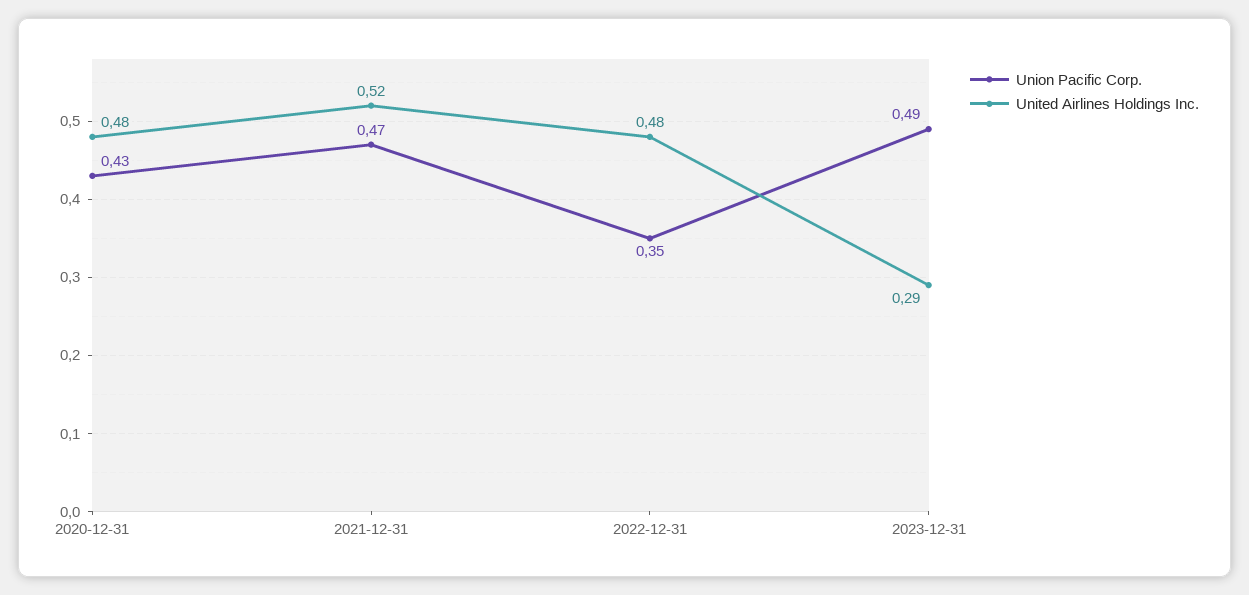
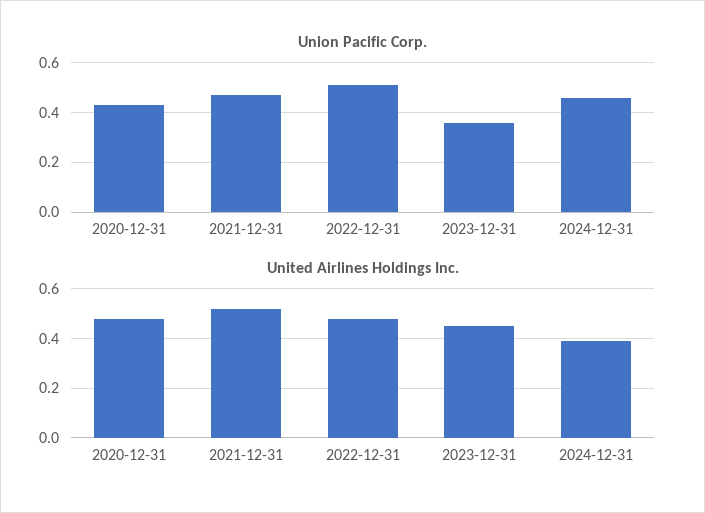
Union Pacific Corp., 2022-12-31: 0.35 -> 0.5
Union Pacific Corp., 2023-12-31: 0.49 -> 0.35
United Airlines Holdings Inc., 2023-12-31: 0.29 -> 0.45
Union Pacific Corp., 2024-12-31: none -> 0.45
United Airlines Holdings Inc., 2024-12-31: none -> 0.4

